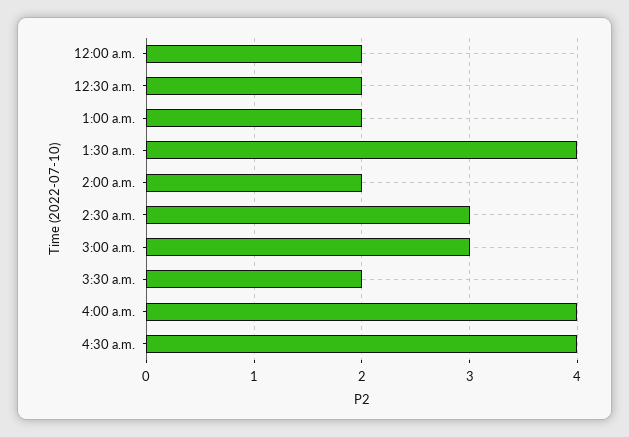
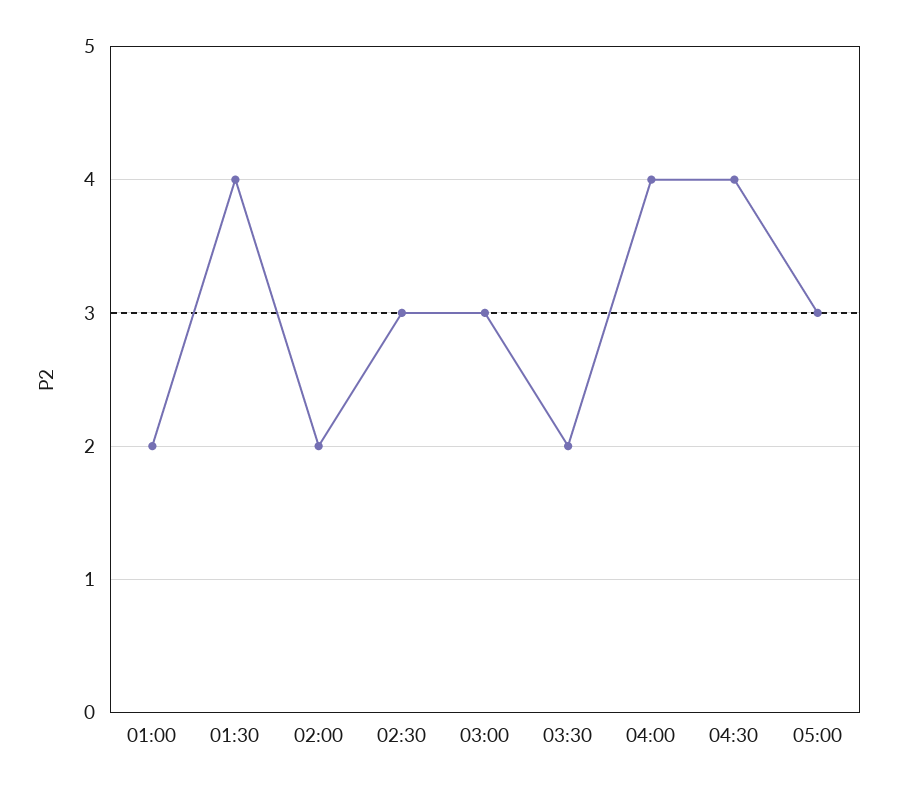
12:00 a.m.: 2 -> none
12:30 a.m.: 2 -> none
05:00: none -> 3

